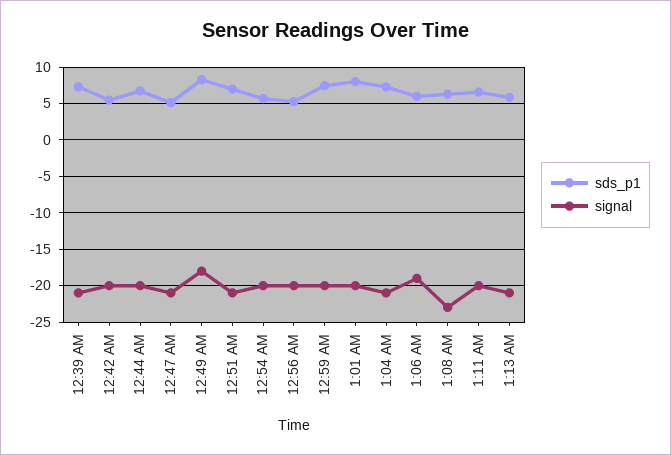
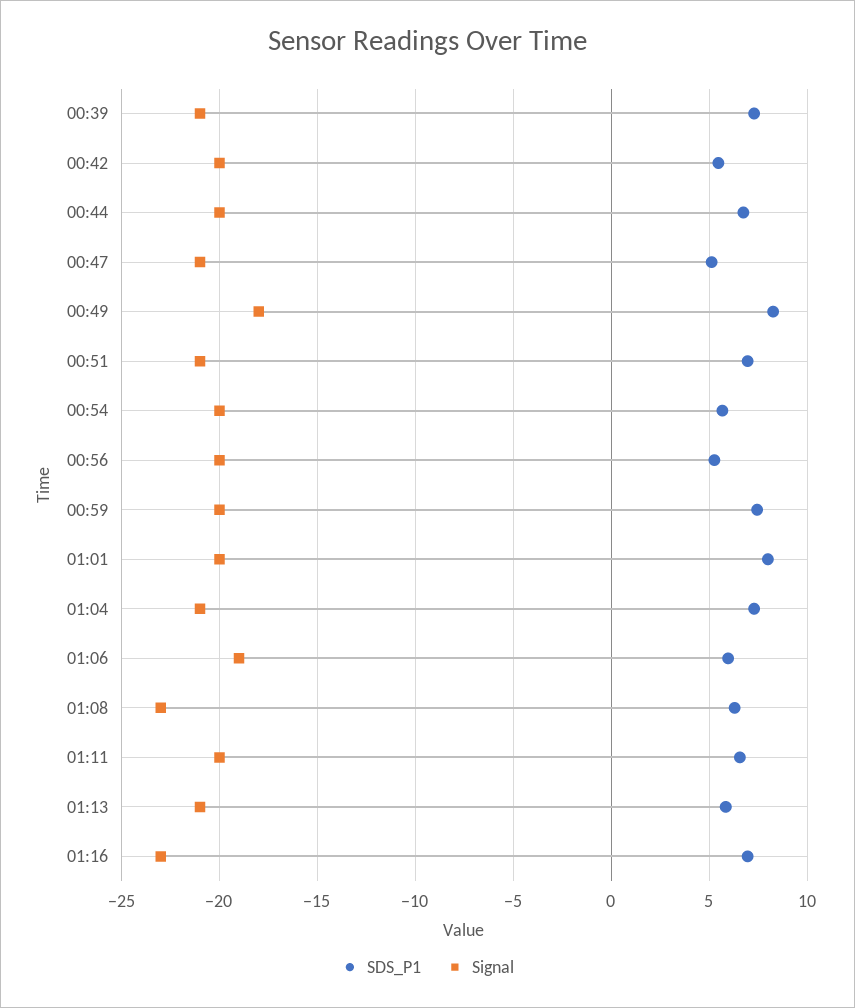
sds_p1, 01:16: none -> 7
signal, 01:16: none -> -23

